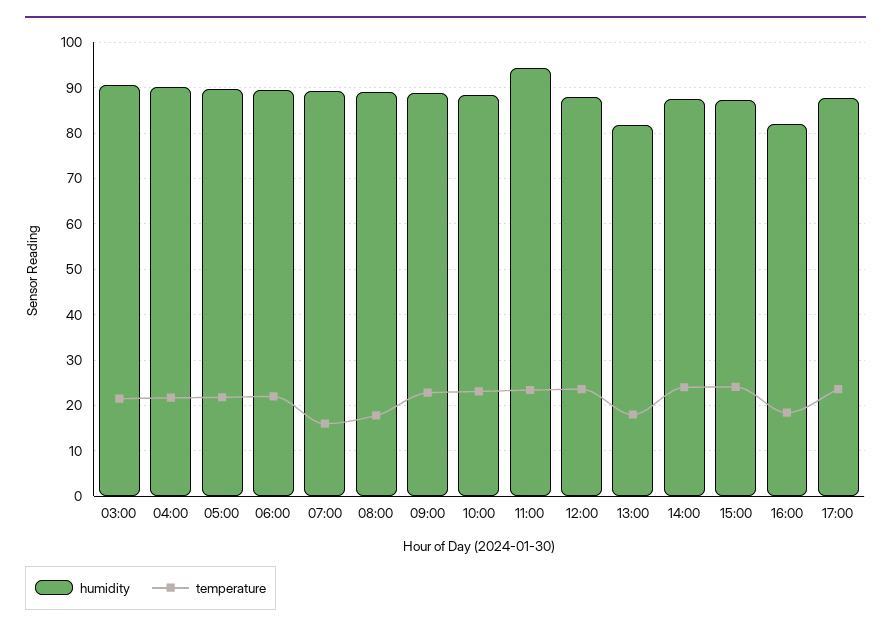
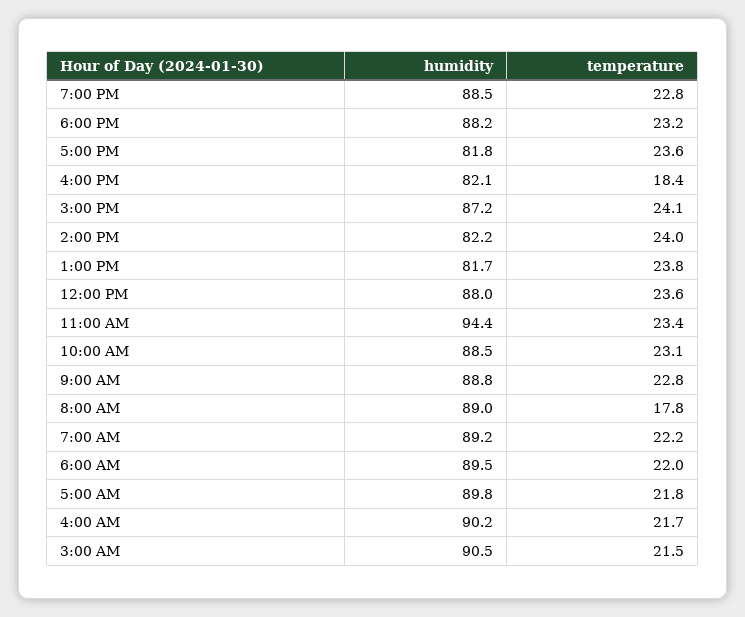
temperature, 07:00: 16 -> 22.2
temperature, 13:00: 18 -> 23.8
humidity, 14:00: 88 -> 82.2
humidity, 17:00: 88 -> 81.8
humidity, 7:00 PM: none -> 88.5
temperature, 7:00 PM: none -> 22.8
humidity, 6:00 PM: none -> 88.2
temperature, 6:00 PM: none -> 23.2

